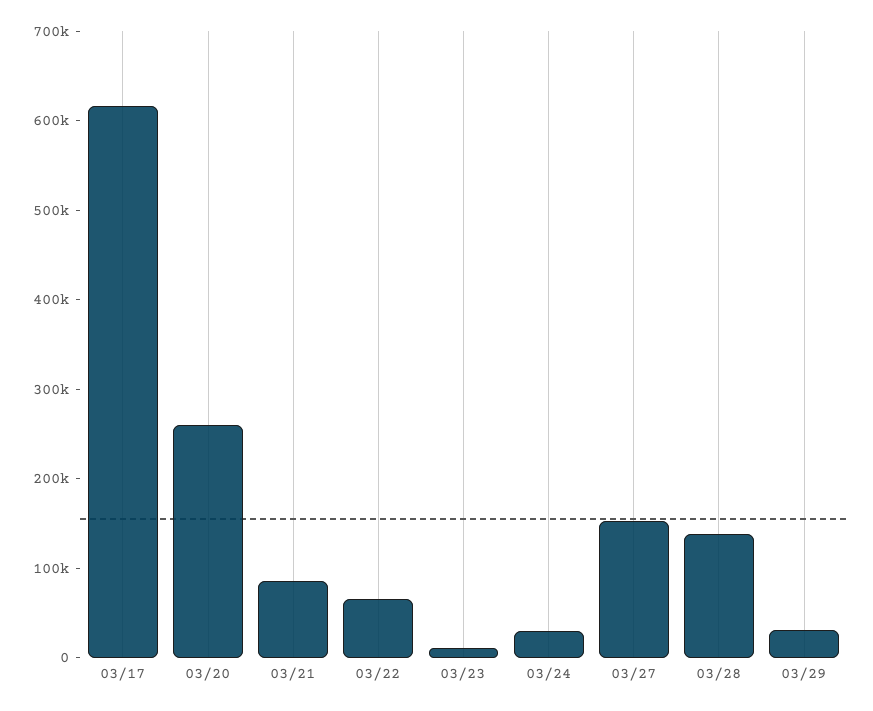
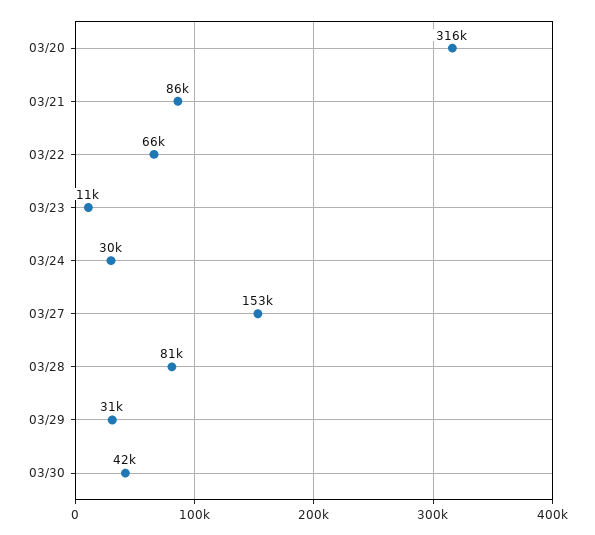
03/17: 620000 -> none
03/20: 260000 -> 316000
03/28: 140000 -> 81000
03/30: none -> 42000

